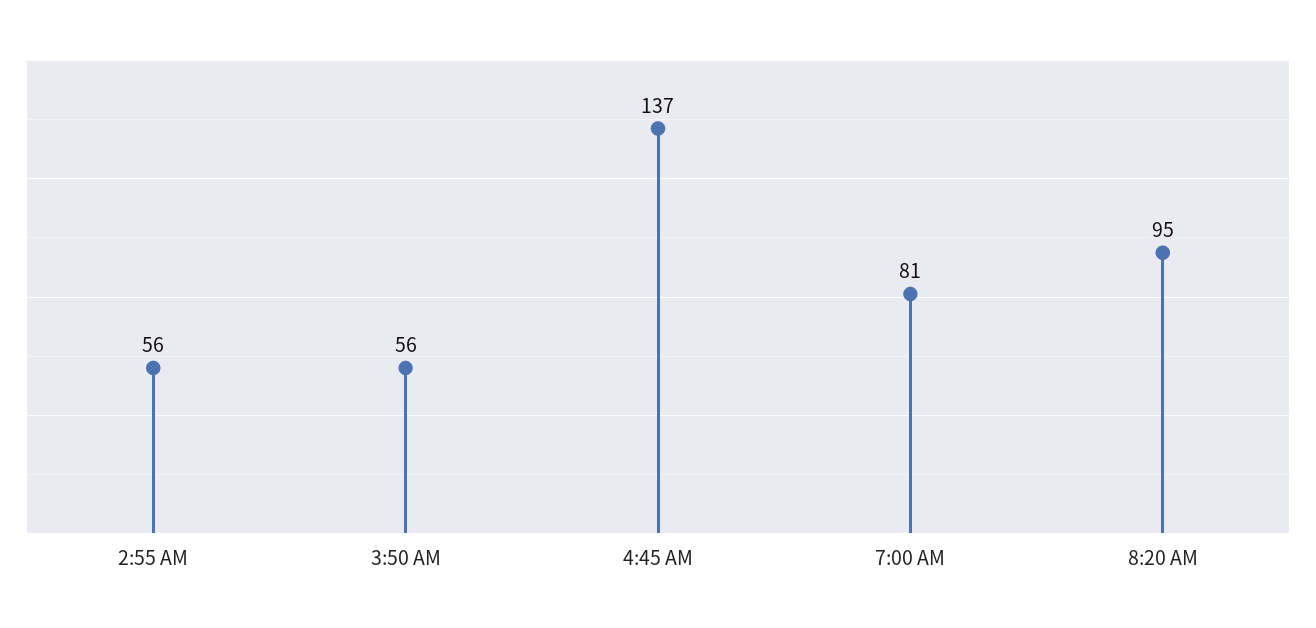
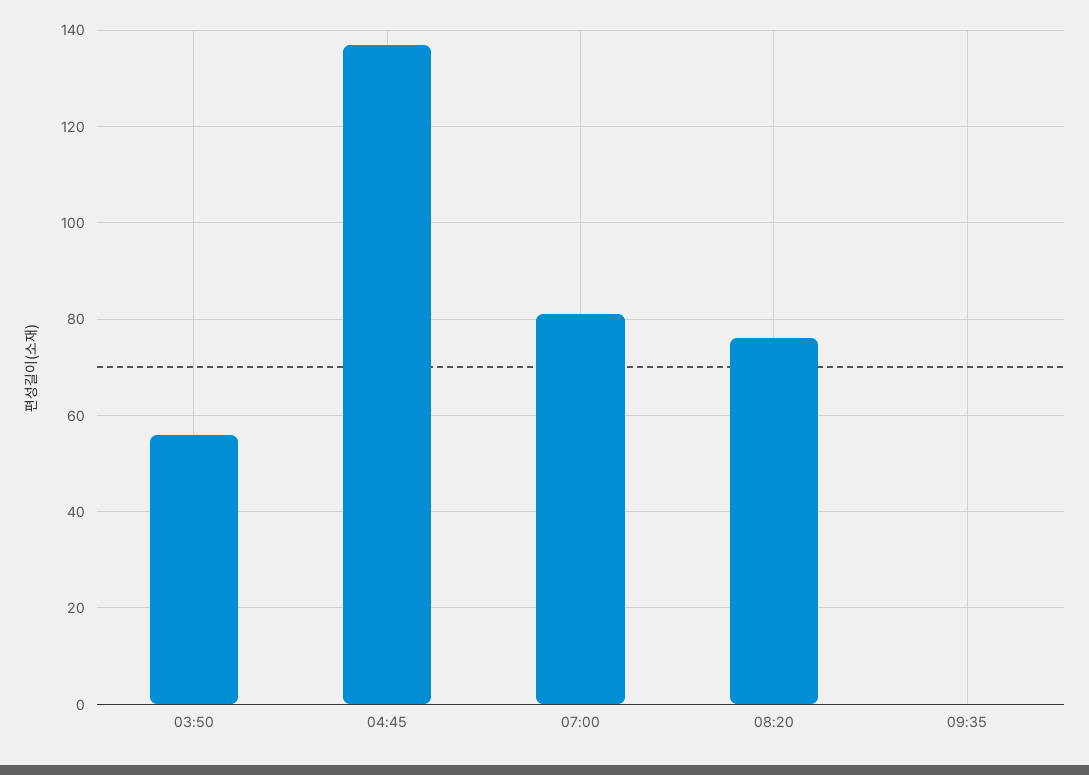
2:55 AM: 56 -> none
8:20 AM: 95 -> 75
09:35: none -> 0

